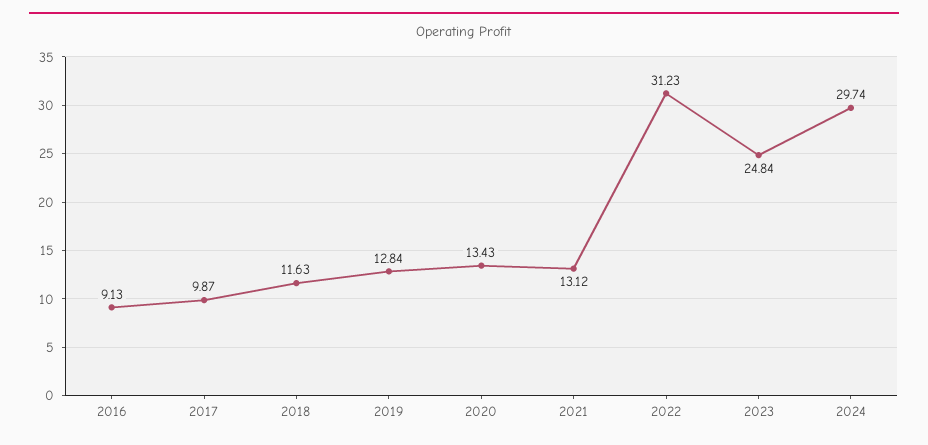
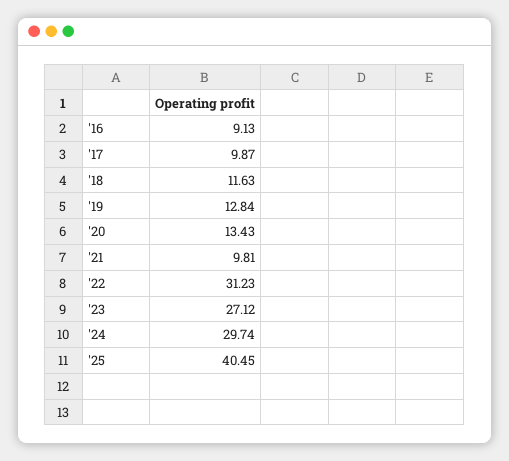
2021: 13.12 -> 9.81
2023: 24.84 -> 27.12
'25: none -> 40.45

